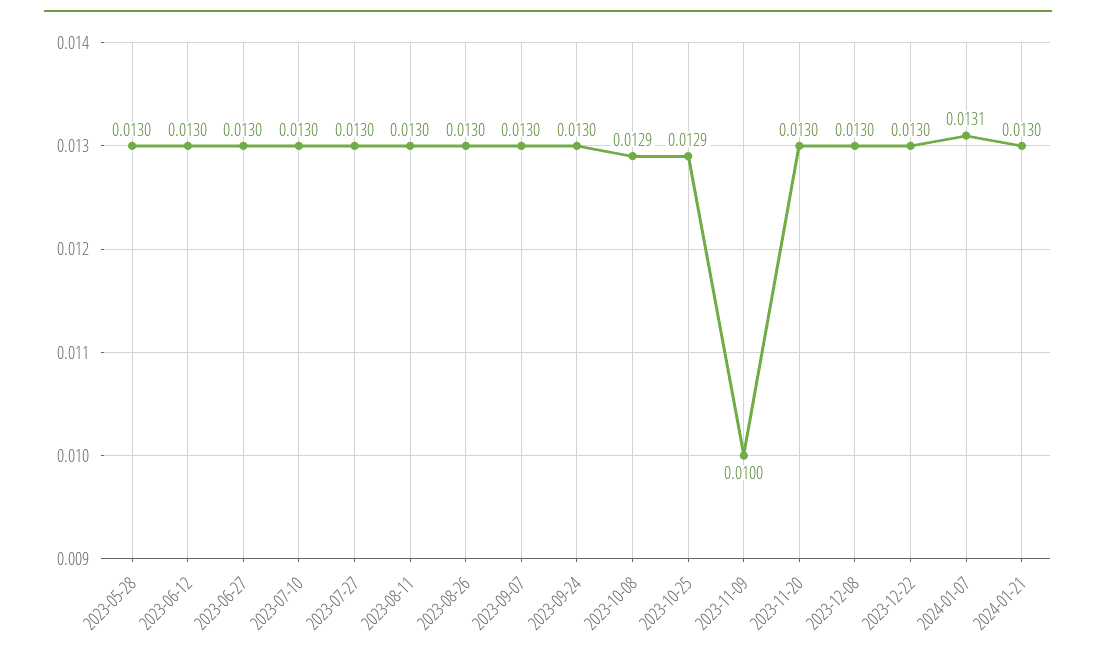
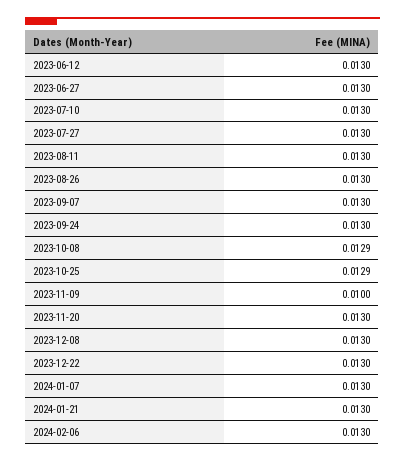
2023-05-28: 0.013 -> none
2024-01-07: 0.0131 -> 0.013
2024-02-06: none -> 0.013

